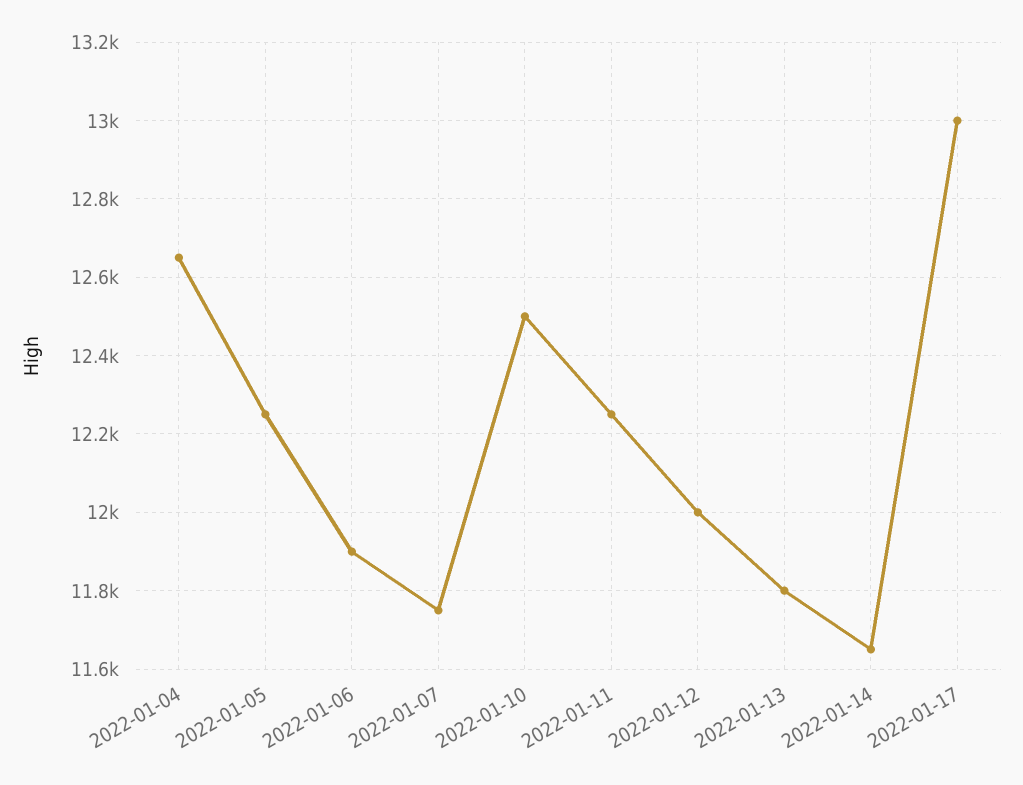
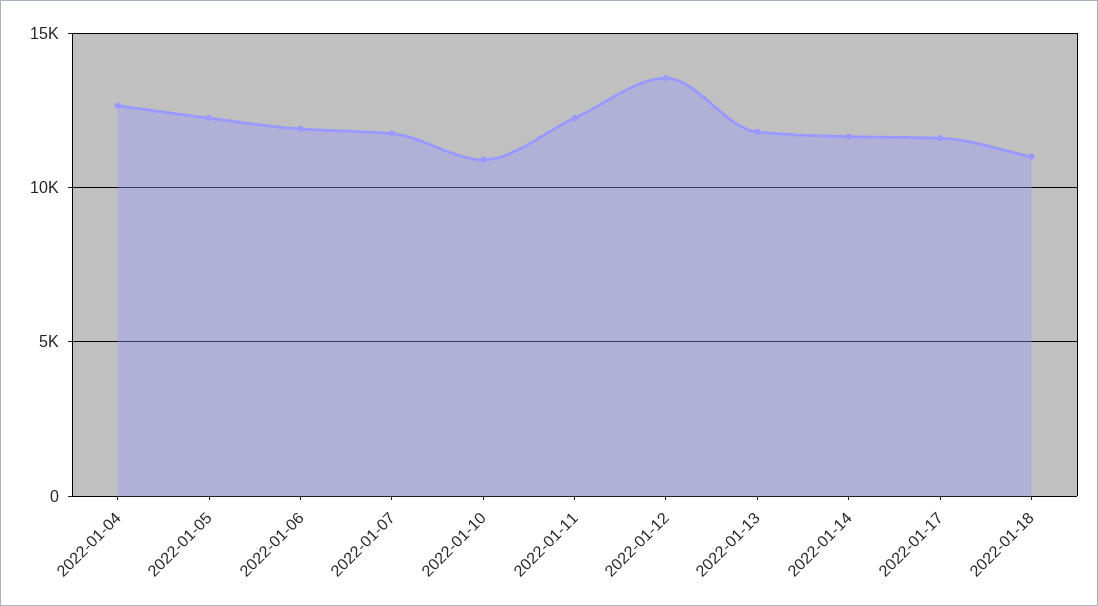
2022-01-10: 12500 -> 11000
2022-01-12: 12000 -> 13500
2022-01-17: 13000 -> 11500
2022-01-18: none -> 11000

